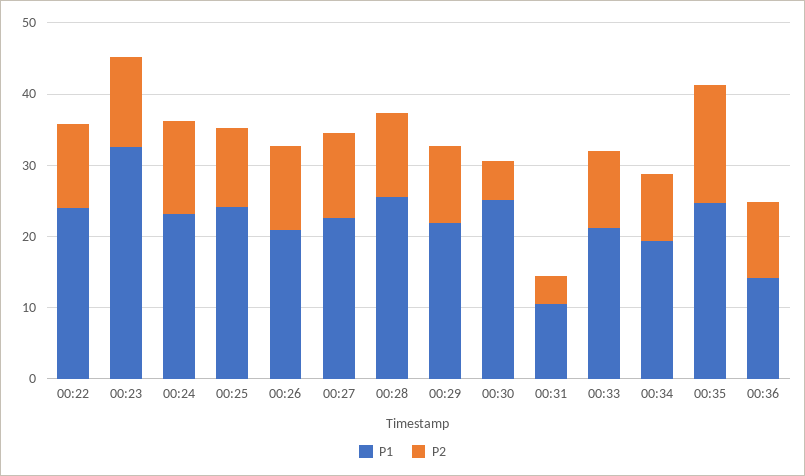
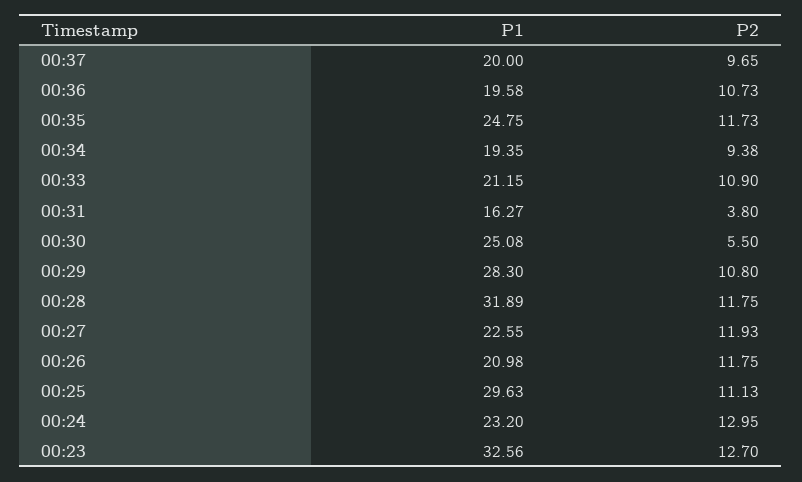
P1, 00:22: 24 -> none
P2, 00:22: 12 -> none
P1, 00:25: 24 -> 29.63
P1, 00:28: 26 -> 31.89
P1, 00:29: 22 -> 28.3
P1, 00:31: 10 -> 16.27
P2, 00:35: 16 -> 11.73
P1, 00:36: 14 -> 19.58
P1, 00:37: none -> 20
P2, 00:37: none -> 9.65

